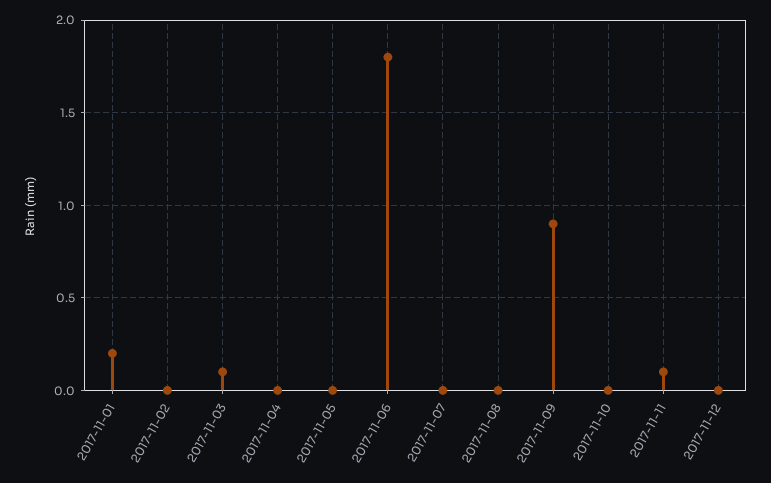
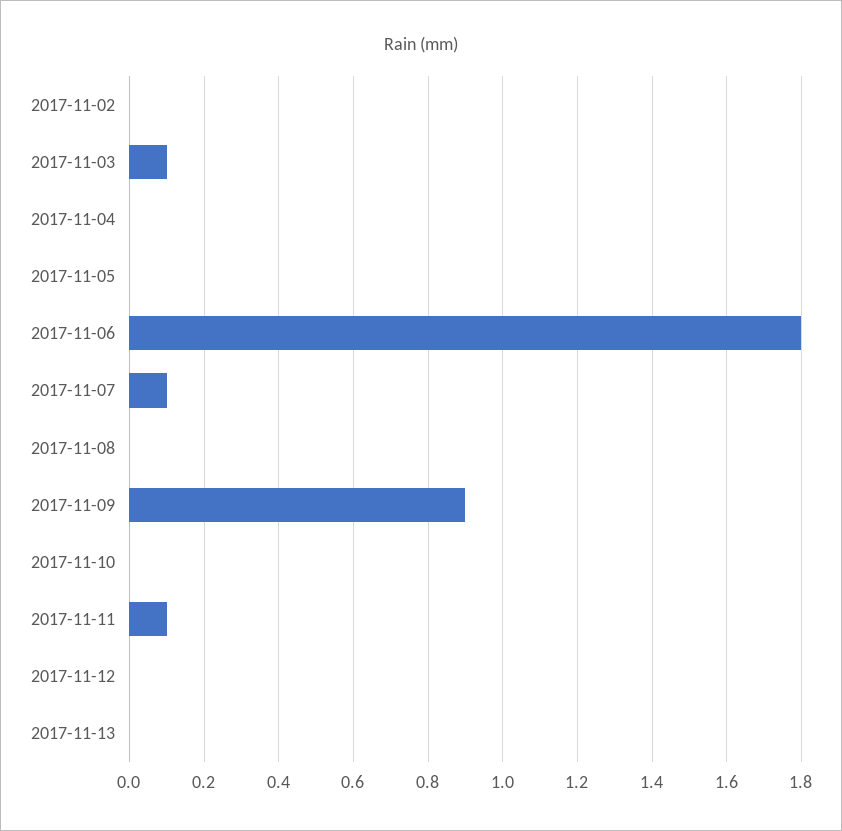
2017-11-01: 0.2 -> none
2017-11-07: 0 -> 0.1
2017-11-13: none -> 0

